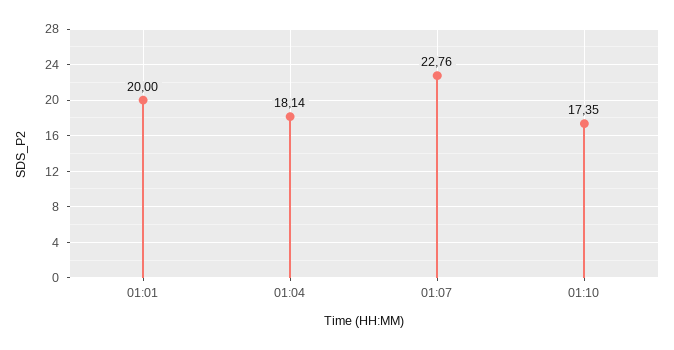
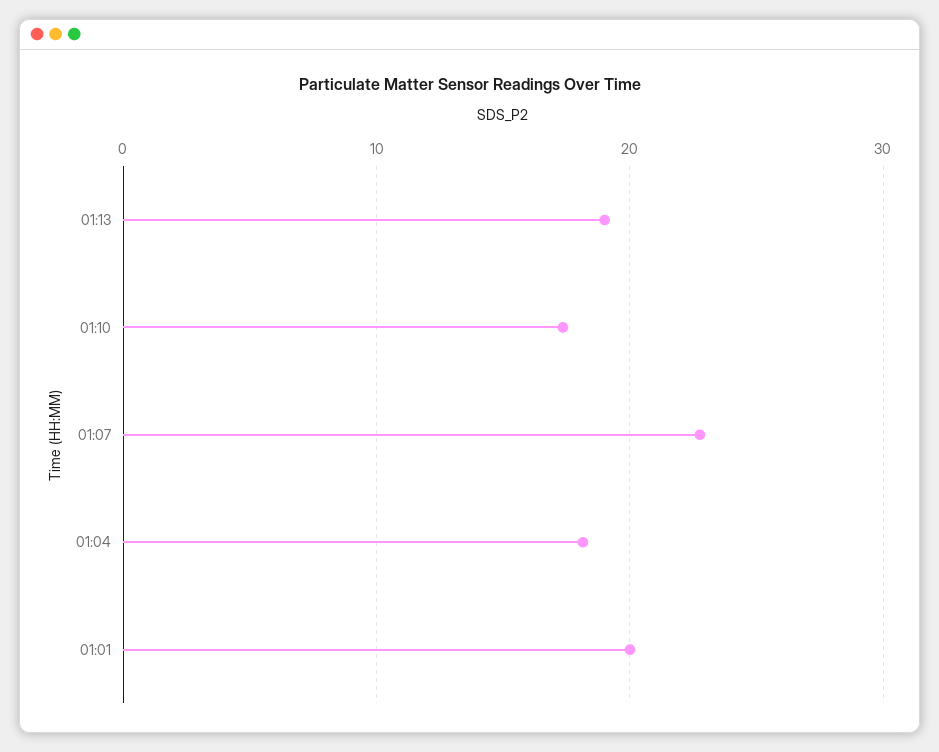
01:13: none -> 19

